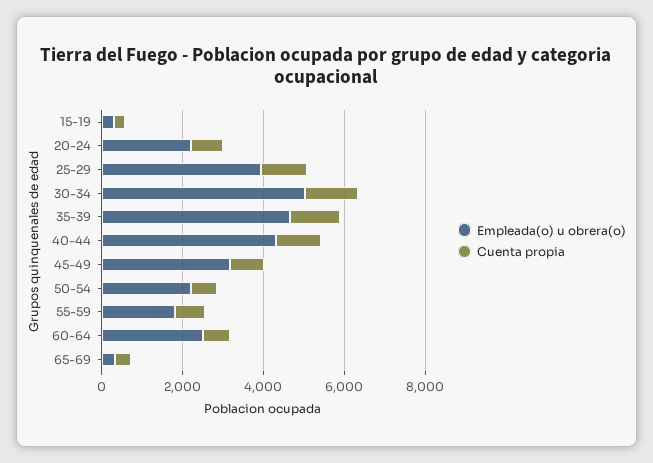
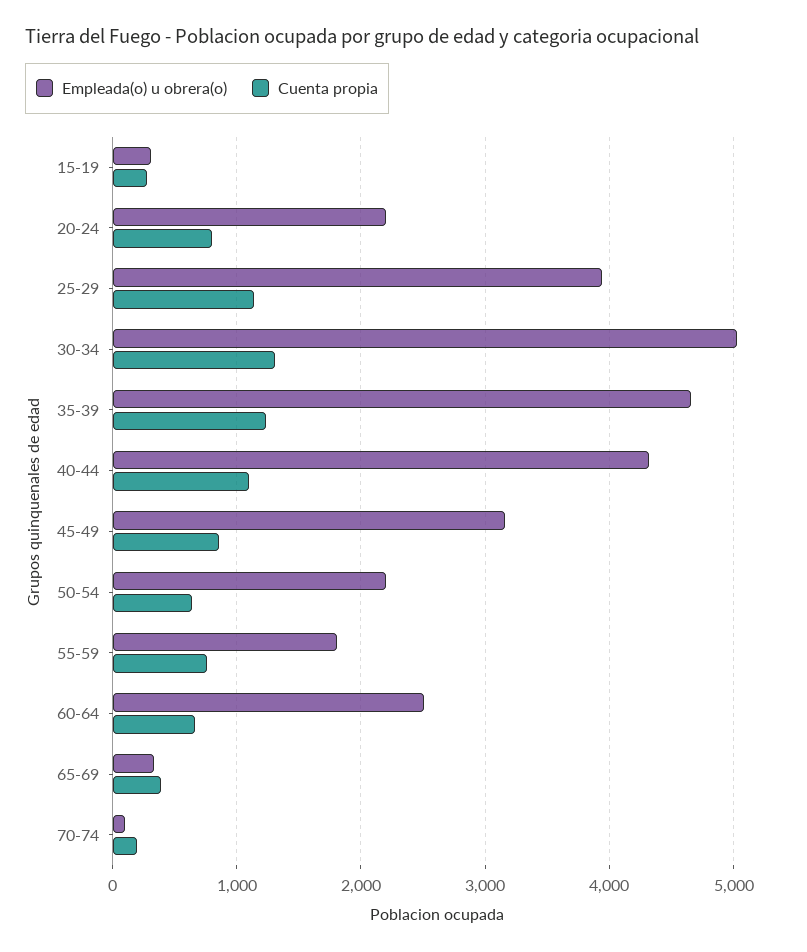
Empleada(o) u obrera(o), 70-74: none -> 100
Cuenta propia, 70-74: none -> 200

